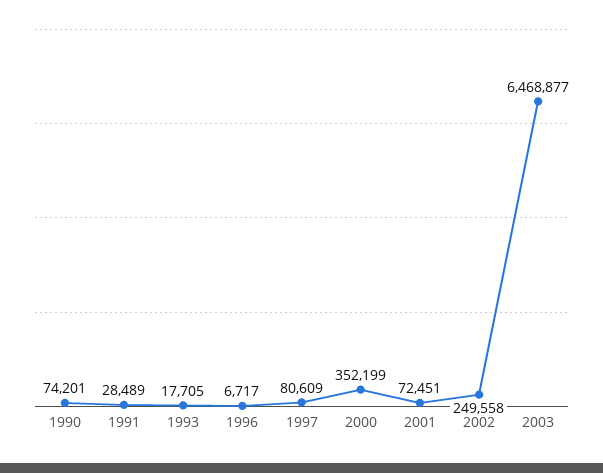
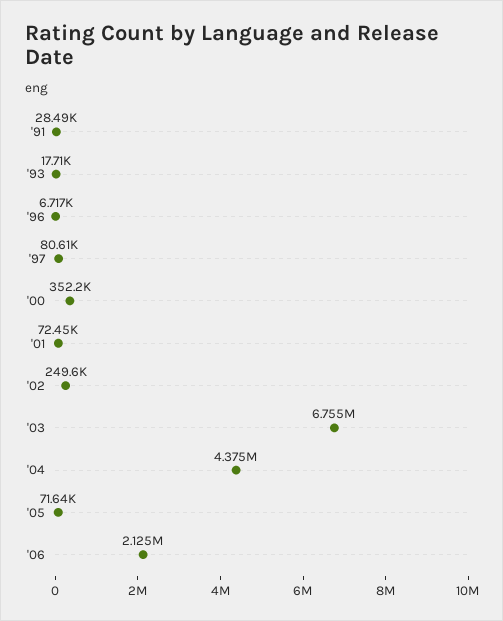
1990: 74201 -> none
2003: 6468877 -> 6755000
'04: none -> 4375000
'05: none -> 71640
'06: none -> 2125000

